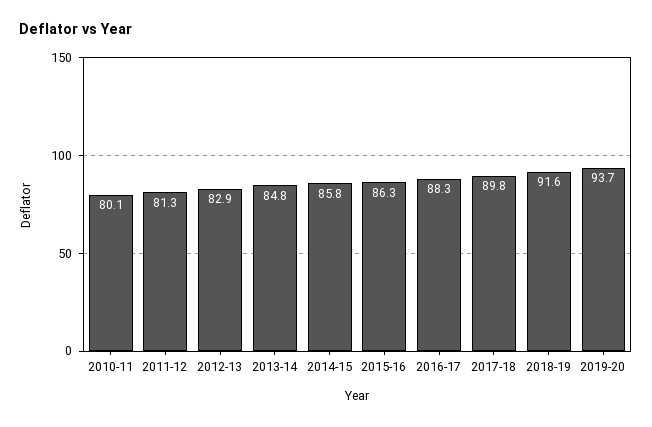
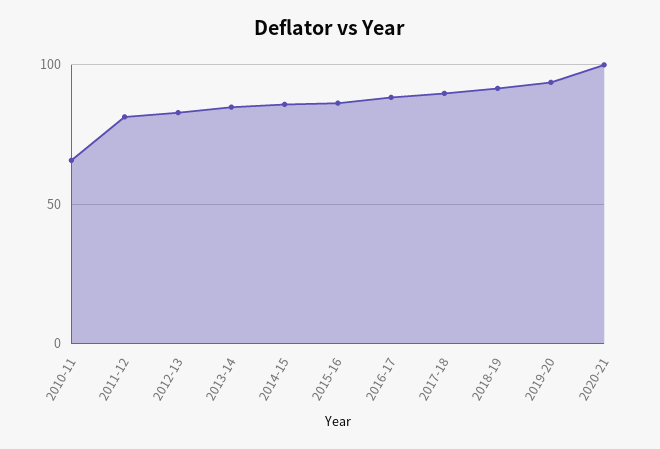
2010-11: 80.1 -> 65
2020-21: none -> 100

